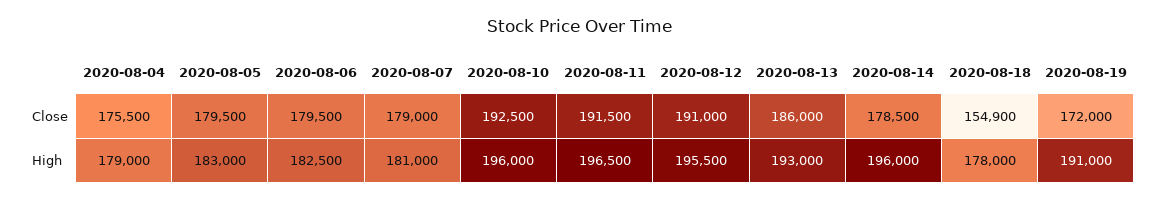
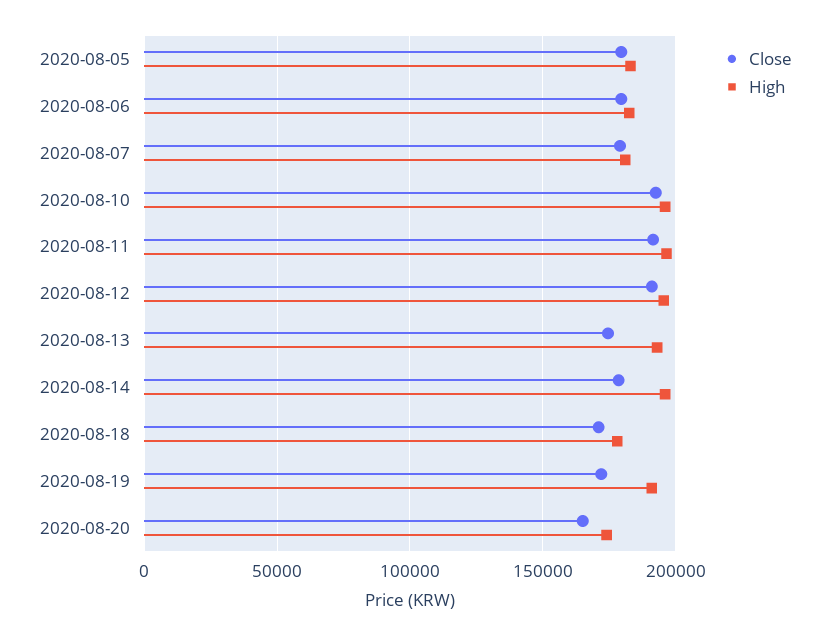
Close, 2020-08-04: 175500 -> none
Close, 2020-08-13: 186000 -> 175000
Close, 2020-08-18: 154900 -> 170000
High, 2020-08-04: 179000 -> none
Close, 2020-08-20: none -> 165000
High, 2020-08-20: none -> 175000

